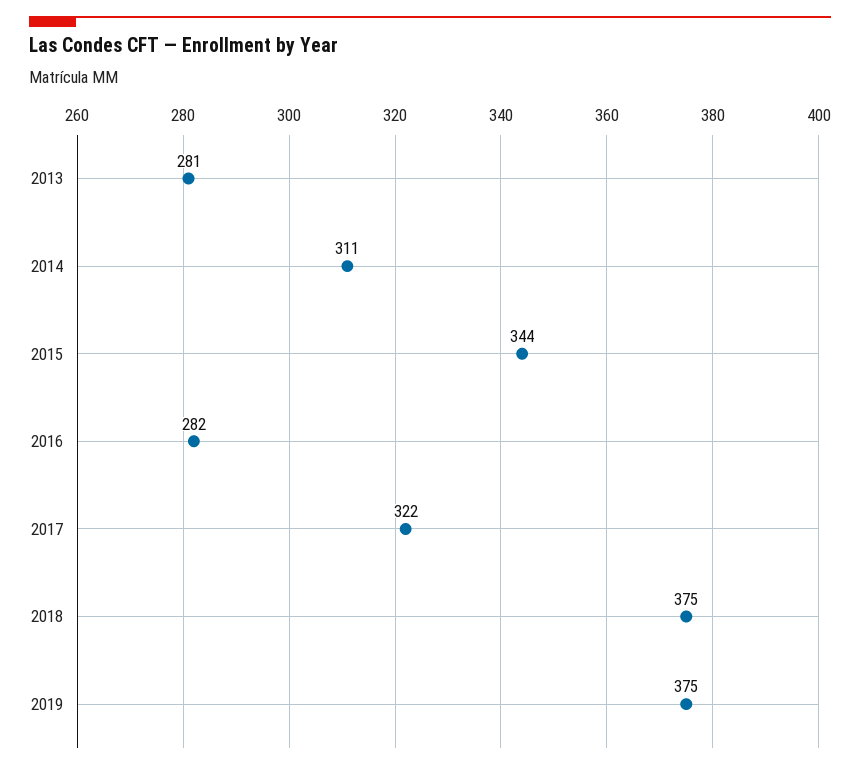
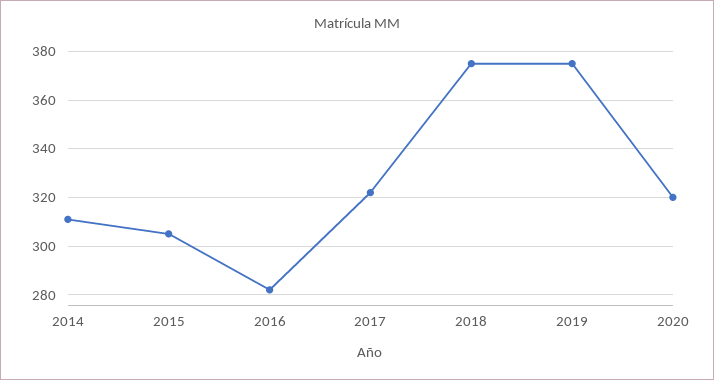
2013: 281 -> none
2015: 344 -> 305
2020: none -> 320

